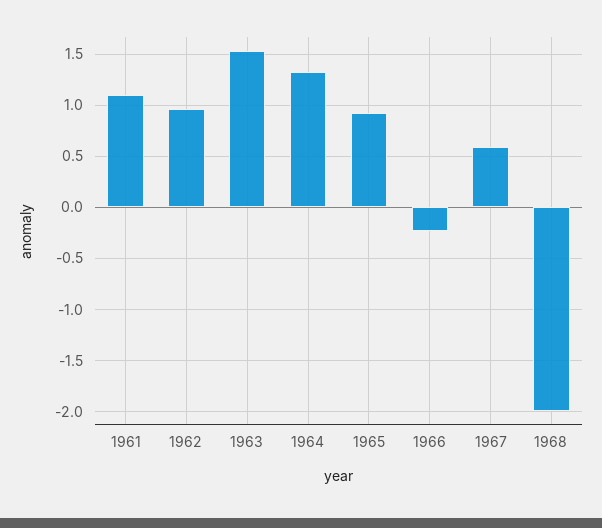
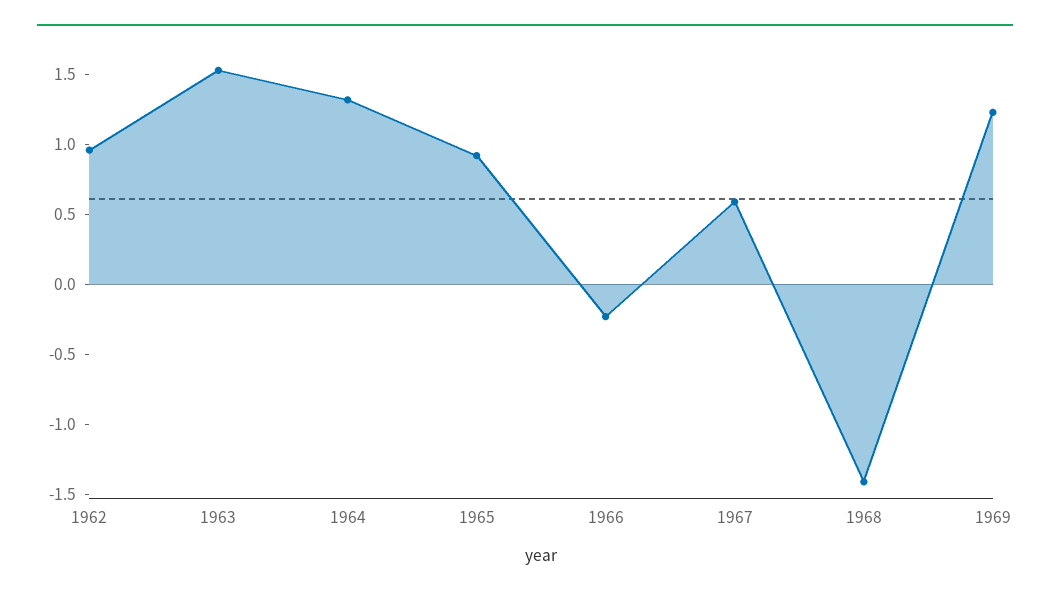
1961: 1.1 -> none
1968: -2 -> -1.4
1969: none -> 1.2

